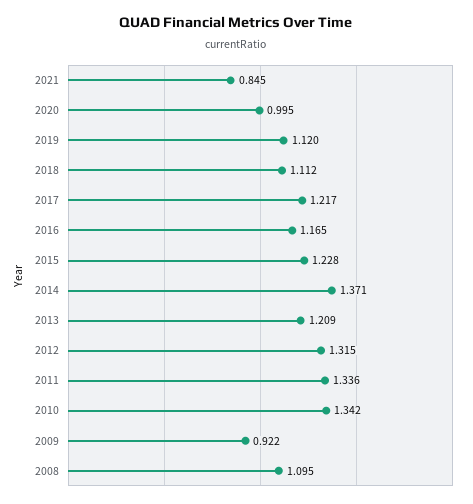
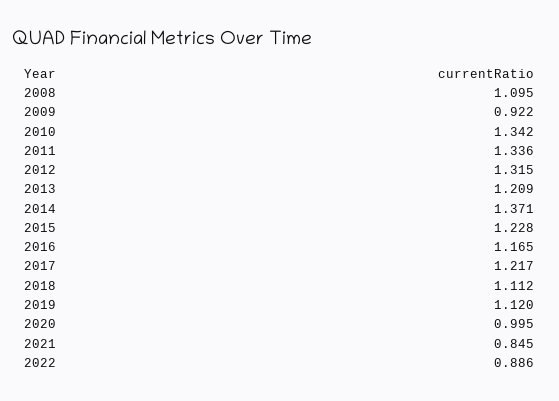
2022: none -> 0.886

